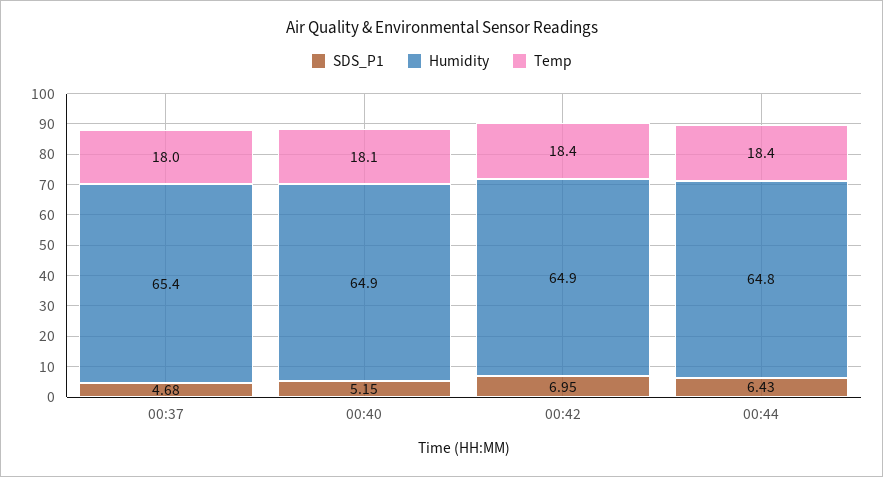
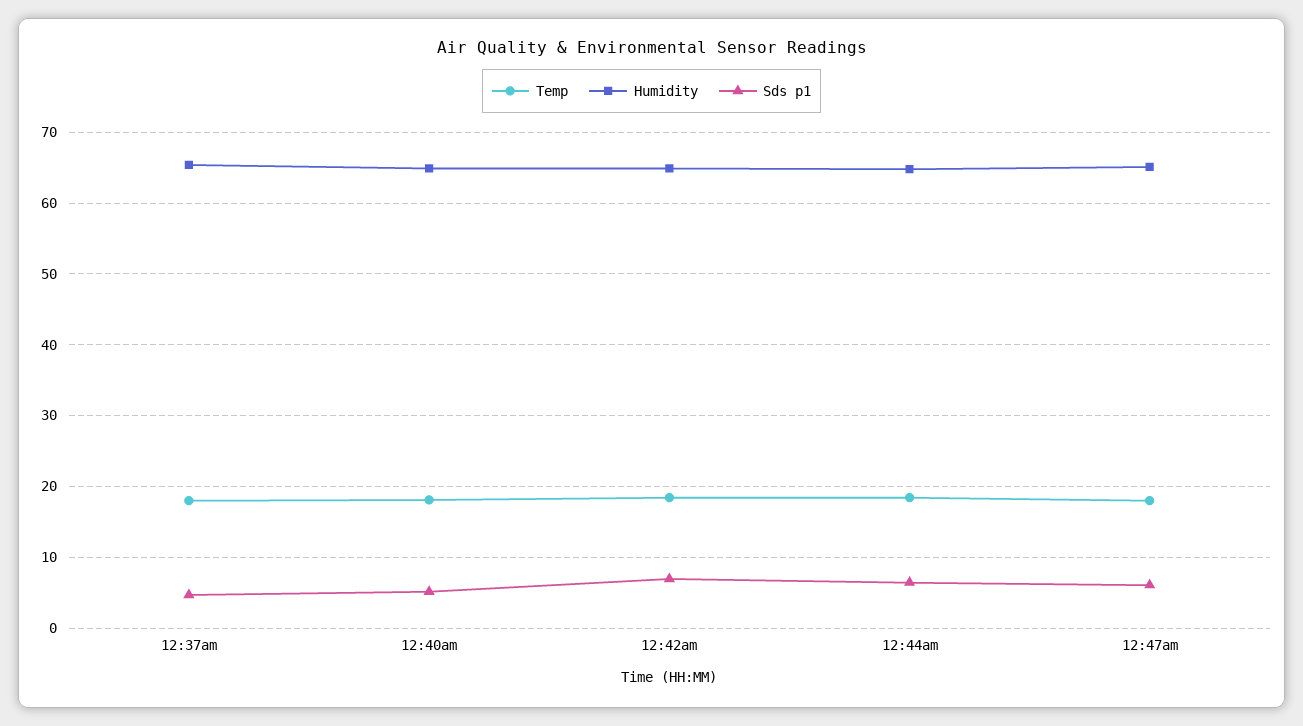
Temp, 12:47am: none -> 18
Humidity, 12:47am: none -> 65
SDS_P1, 12:47am: none -> 6

